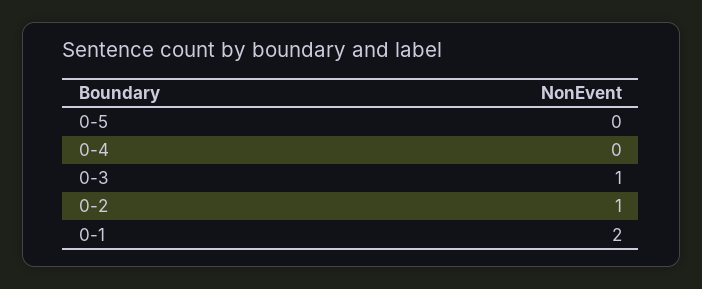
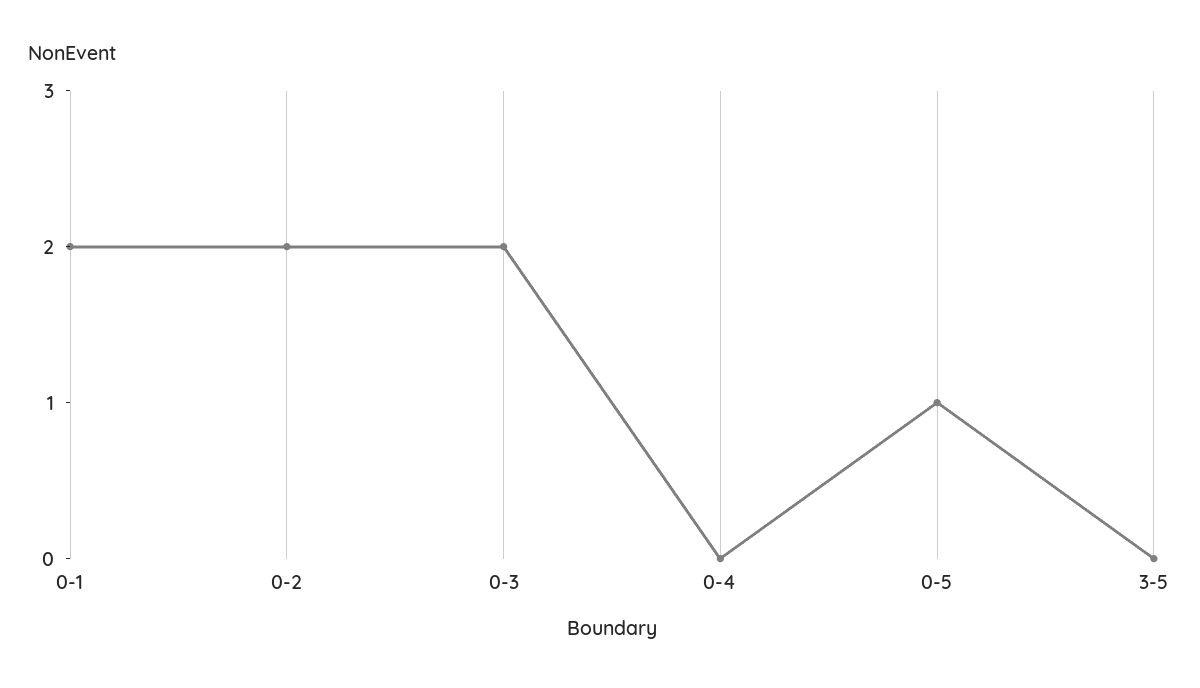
0-5: 0 -> 1
0-3: 1 -> 2
0-2: 1 -> 2
3-5: none -> 0

